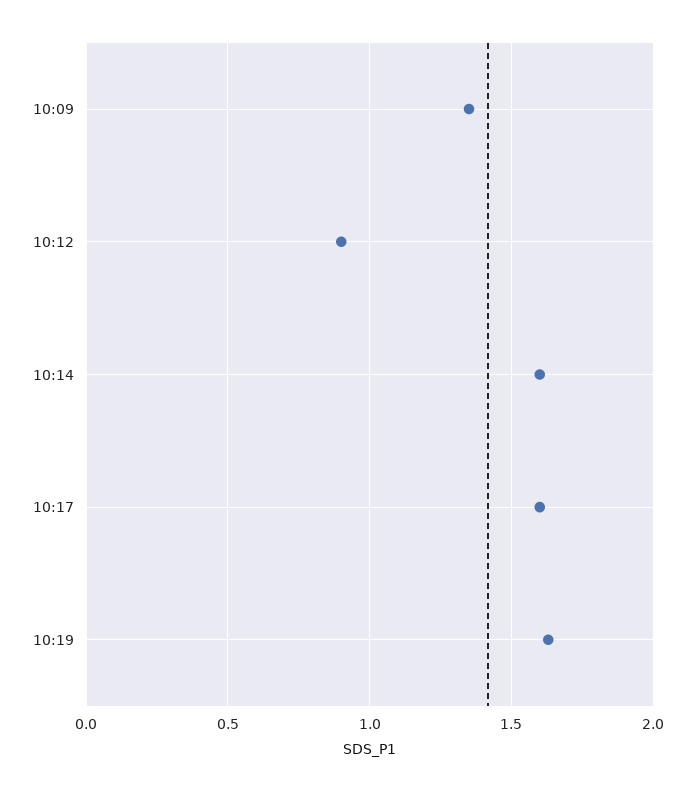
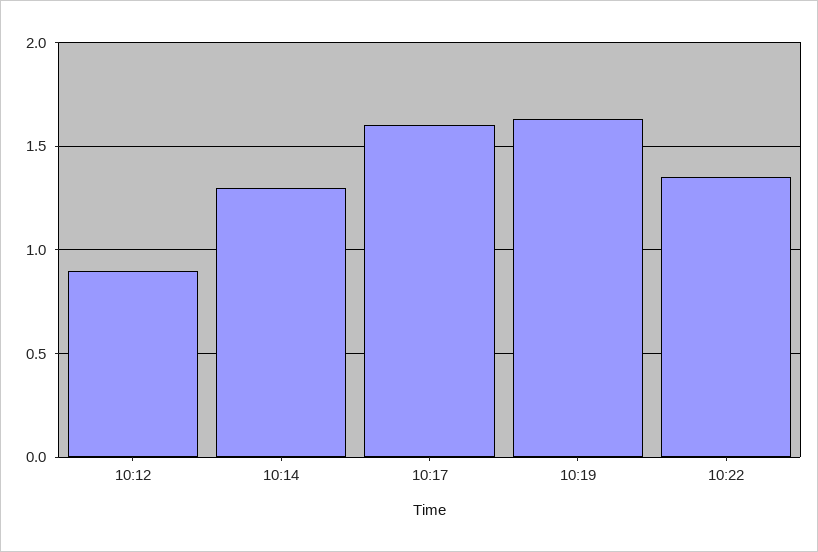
10:09: 1.35 -> none
10:14: 1.6 -> 1.3
10:22: none -> 1.35

